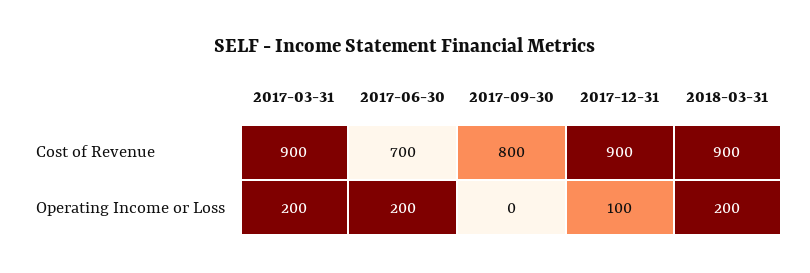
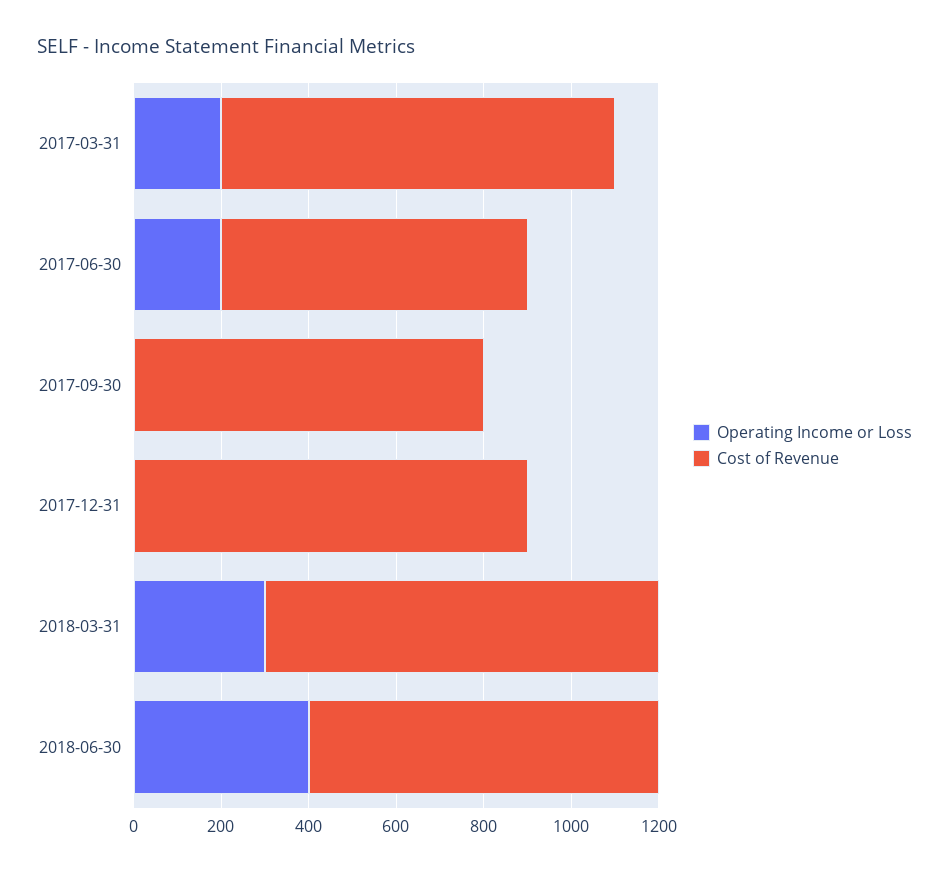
Operating Income or Loss, 2017-12-31: 100 -> 0
Operating Income or Loss, 2018-03-31: 200 -> 300
Operating Income or Loss, 2018-06-30: none -> 400
Cost of Revenue, 2018-06-30: none -> 800

